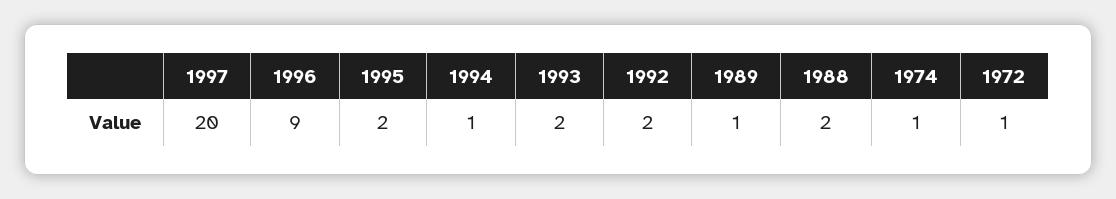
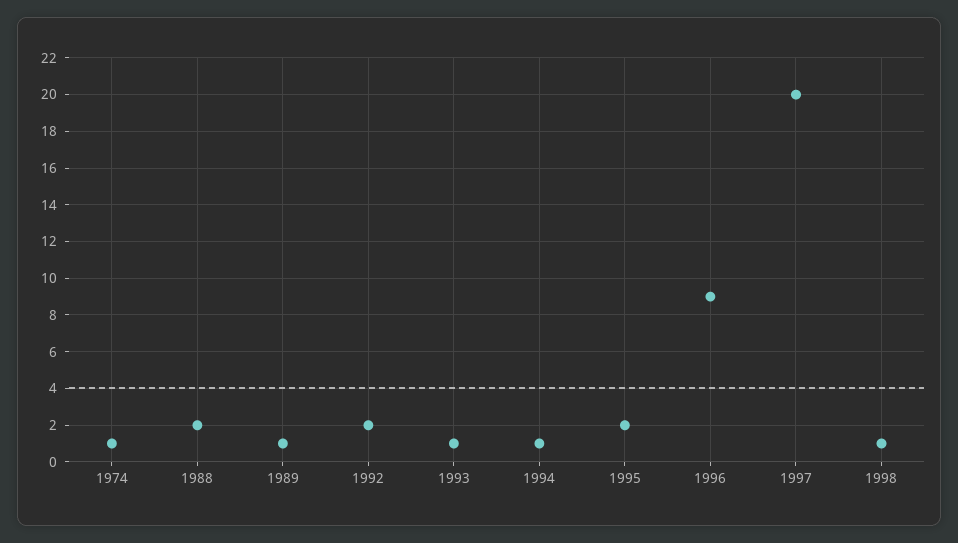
1993: 2 -> 1
1972: 1 -> none
1998: none -> 1

